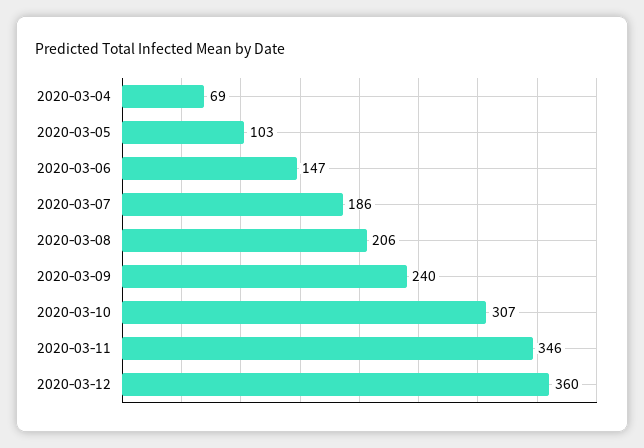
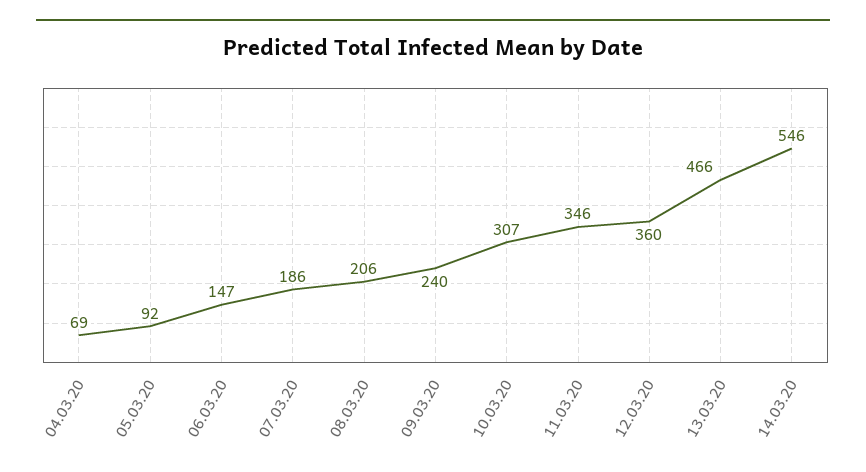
2020-03-05: 103 -> 92
13.03.20: none -> 466
14.03.20: none -> 546

